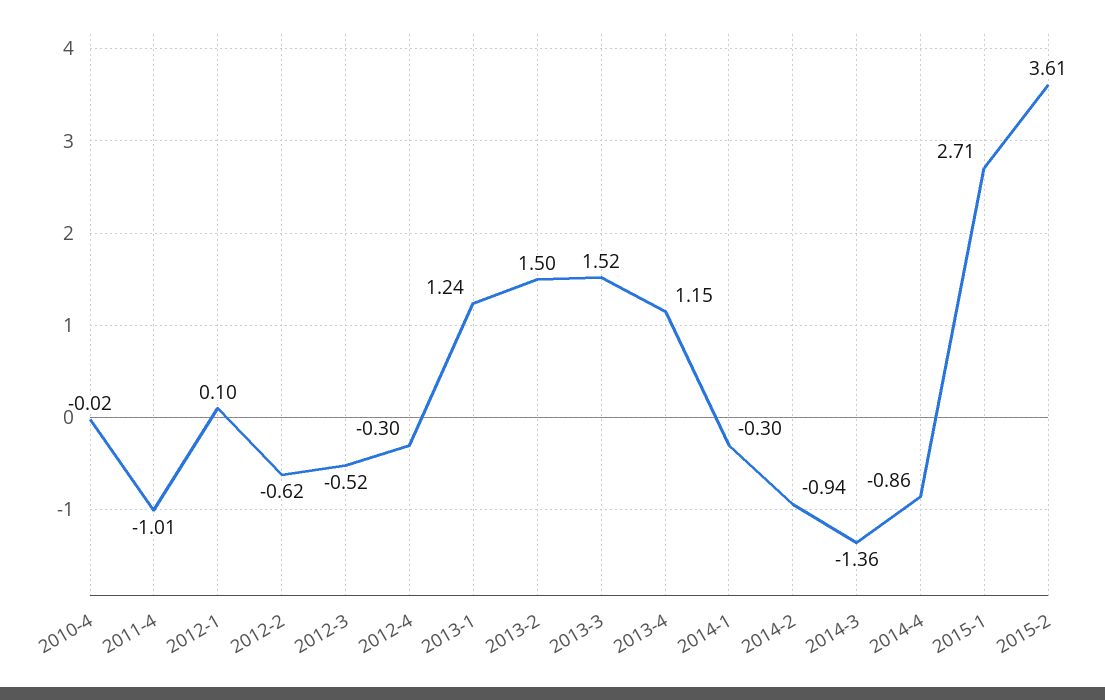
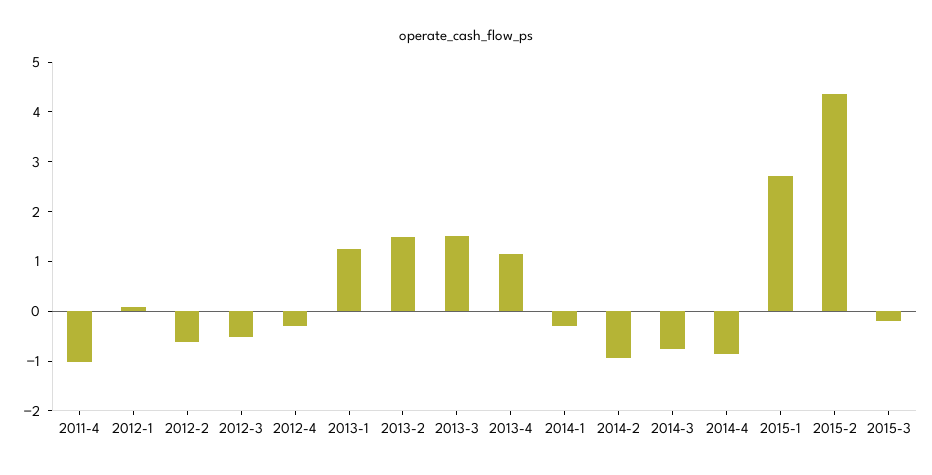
2010-4: -0.02 -> none
2014-3: -1.36 -> -0.8
2015-2: 3.61 -> 4.4
2015-3: none -> -0.2

